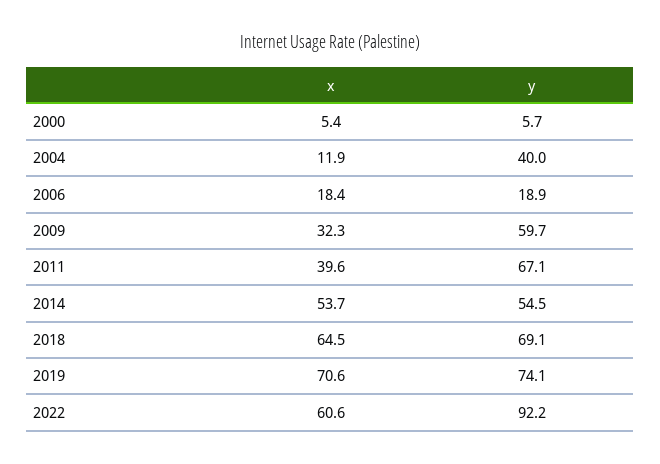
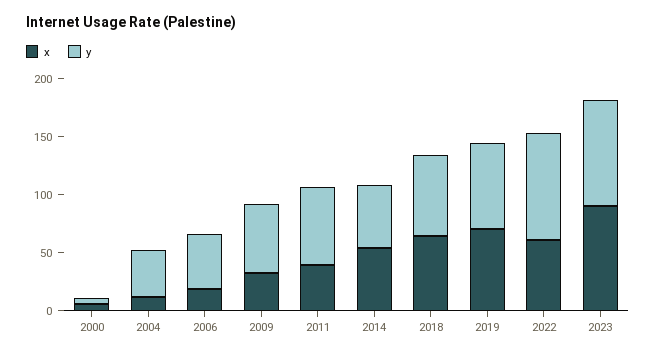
y, 2006: 18.9 -> 50
x, 2023: none -> 90
y, 2023: none -> 90

